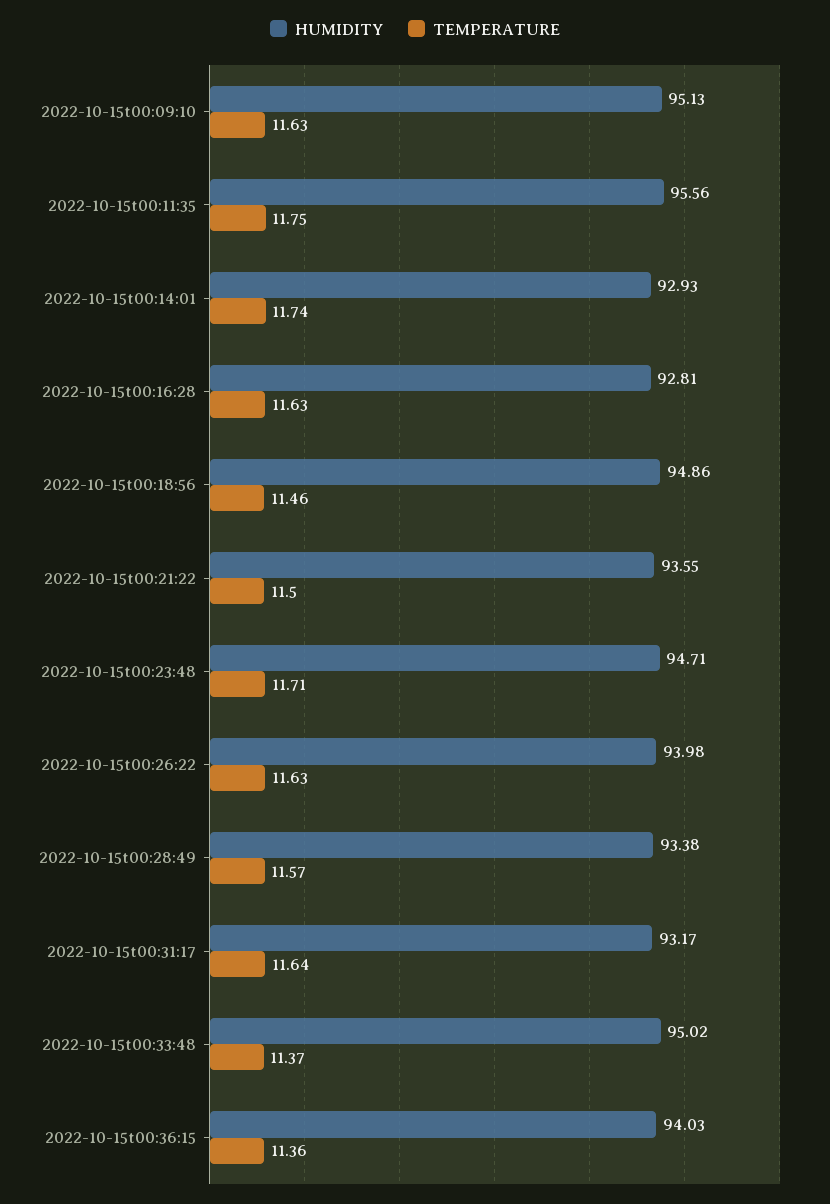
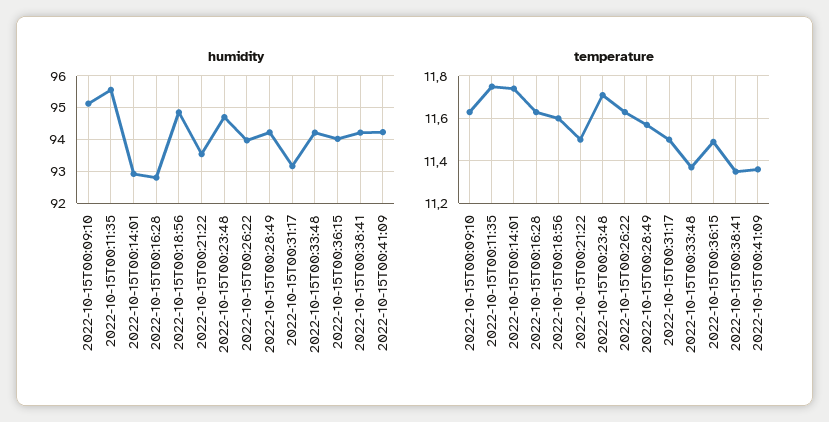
TEMPERATURE, 2022-10-15t00:18:56: 11.46 -> 11.6
HUMIDITY, 2022-10-15t00:28:49: 93.38 -> 94.2
TEMPERATURE, 2022-10-15t00:31:17: 11.64 -> 11.5
HUMIDITY, 2022-10-15t00:33:48: 95.02 -> 94.2
TEMPERATURE, 2022-10-15t00:36:15: 11.36 -> 11.5
HUMIDITY, 2022-10-15T00:38:41: none -> 94.2
HUMIDITY, 2022-10-15T00:41:09: none -> 94.2
TEMPERATURE, 2022-10-15T00:38:41: none -> 11.35
TEMPERATURE, 2022-10-15T00:41:09: none -> 11.35

